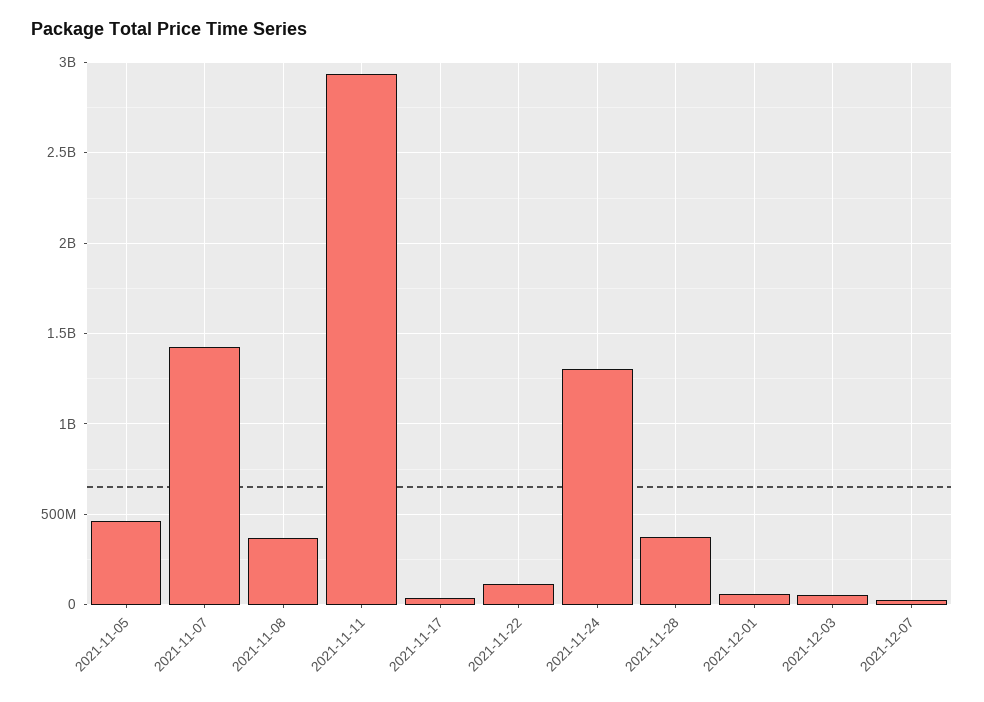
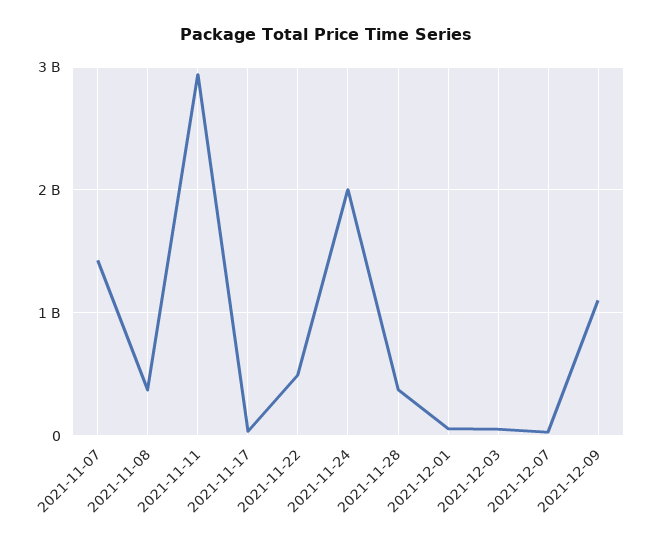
2021-11-05: 450000000 -> none
2021-11-22: 100000000 -> 500000000
2021-11-24: 1300000000 -> 2000000000
2021-12-09: none -> 1100000000

